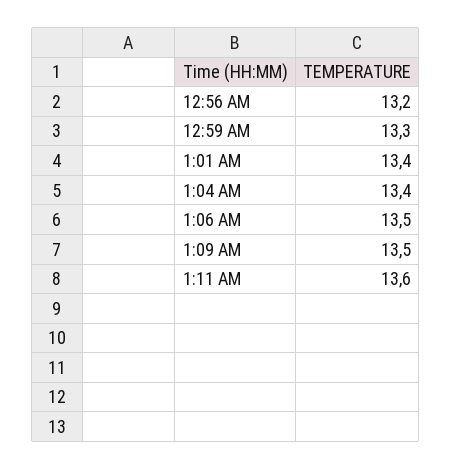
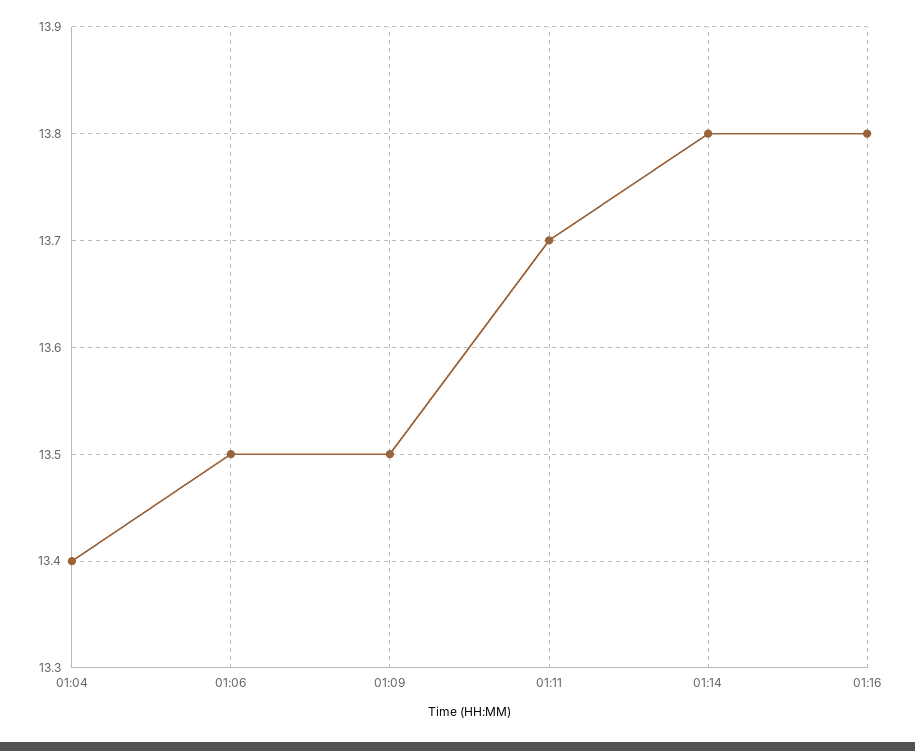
12:56 AM: 13.2 -> none
12:59 AM: 13.3 -> none
1:01 AM: 13.4 -> none
1:11 AM: 13.6 -> 13.7
01:14: none -> 13.8
01:16: none -> 13.8

